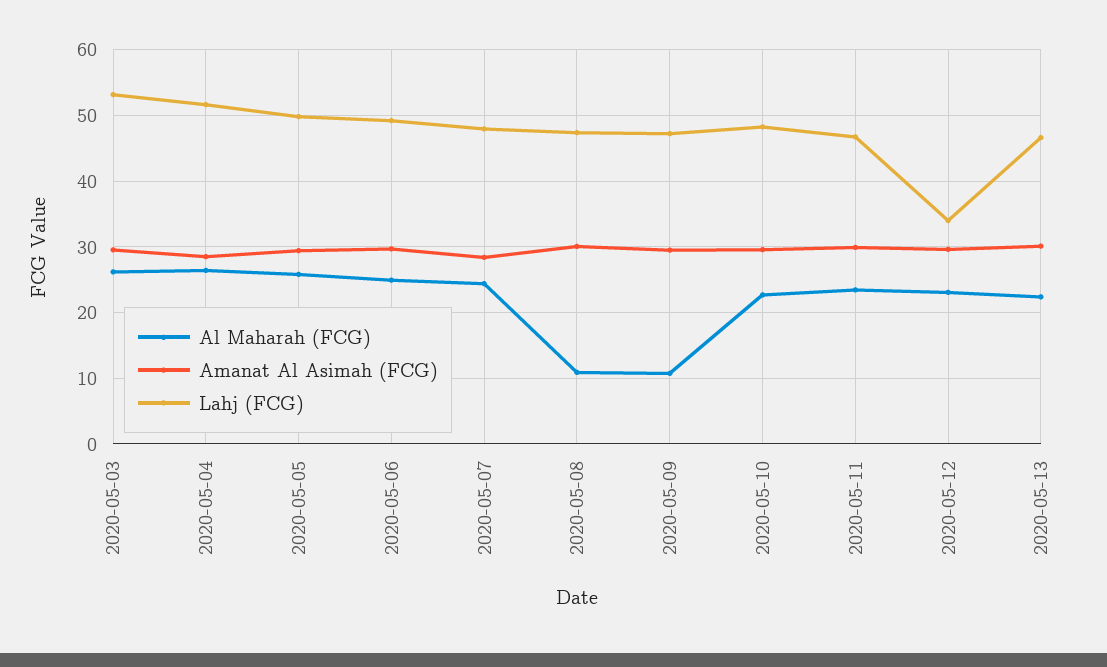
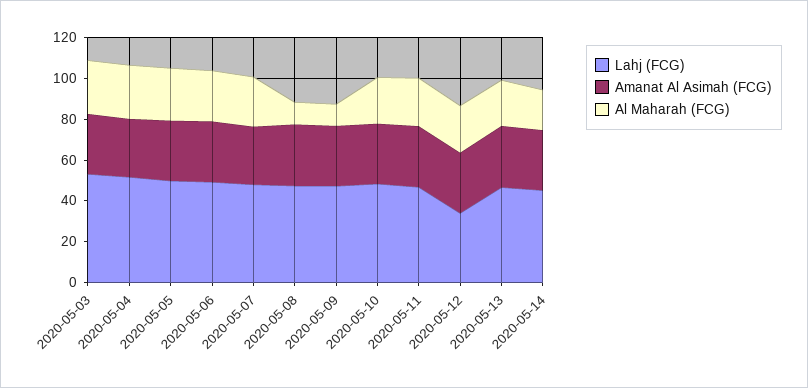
Lahj (FCG), 2020-05-14: none -> 45
Amanat Al Asimah (FCG), 2020-05-14: none -> 30
Al Maharah (FCG), 2020-05-14: none -> 20

